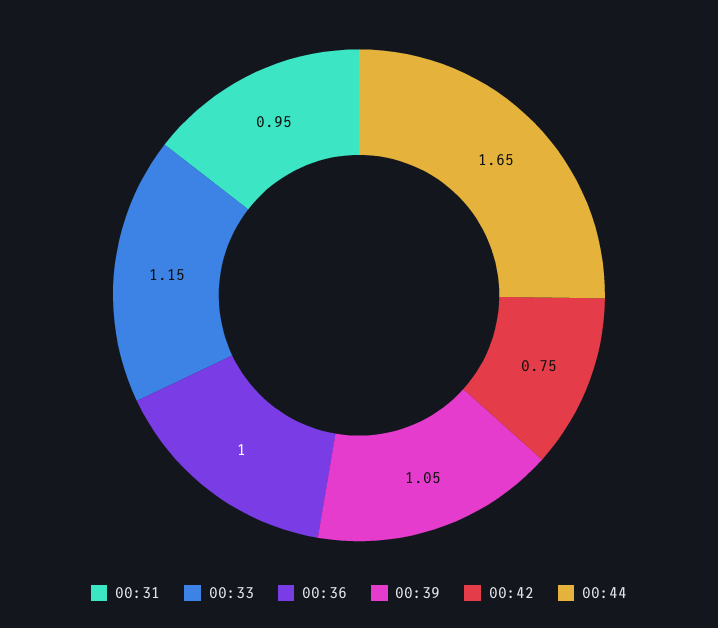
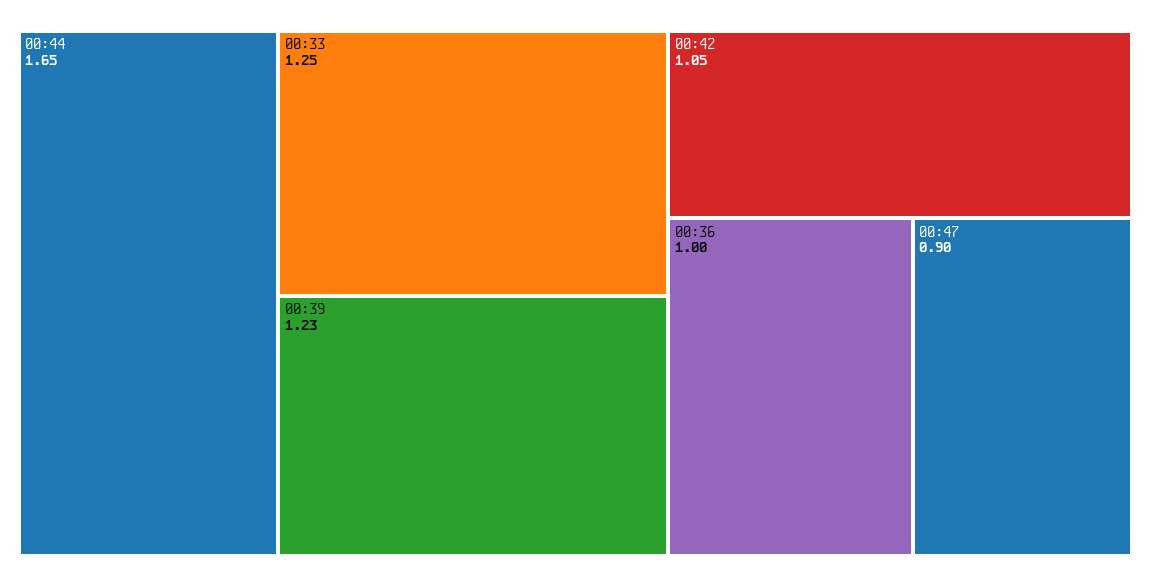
00:31: 0.95 -> none
00:33: 1.15 -> 1.25
00:39: 1.05 -> 1.23
00:42: 0.75 -> 1.05
00:47: none -> 0.9

